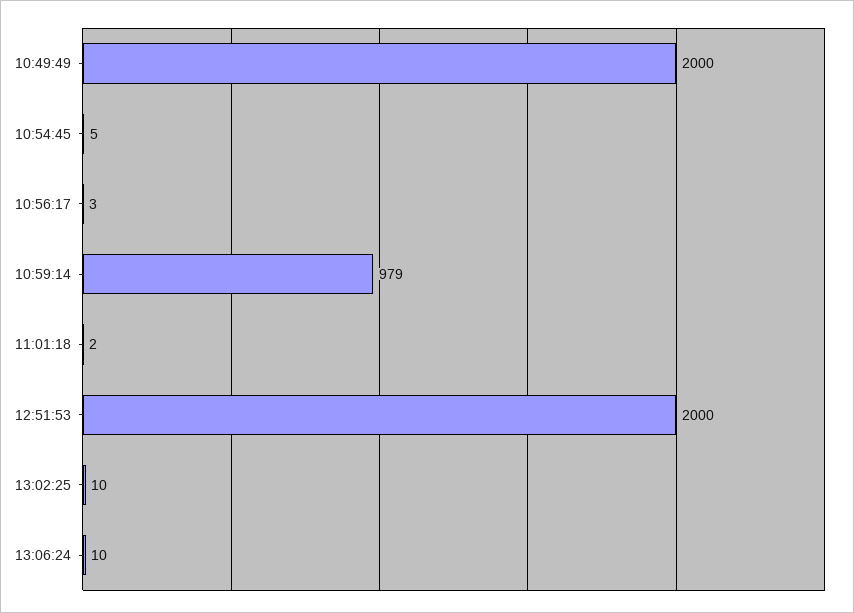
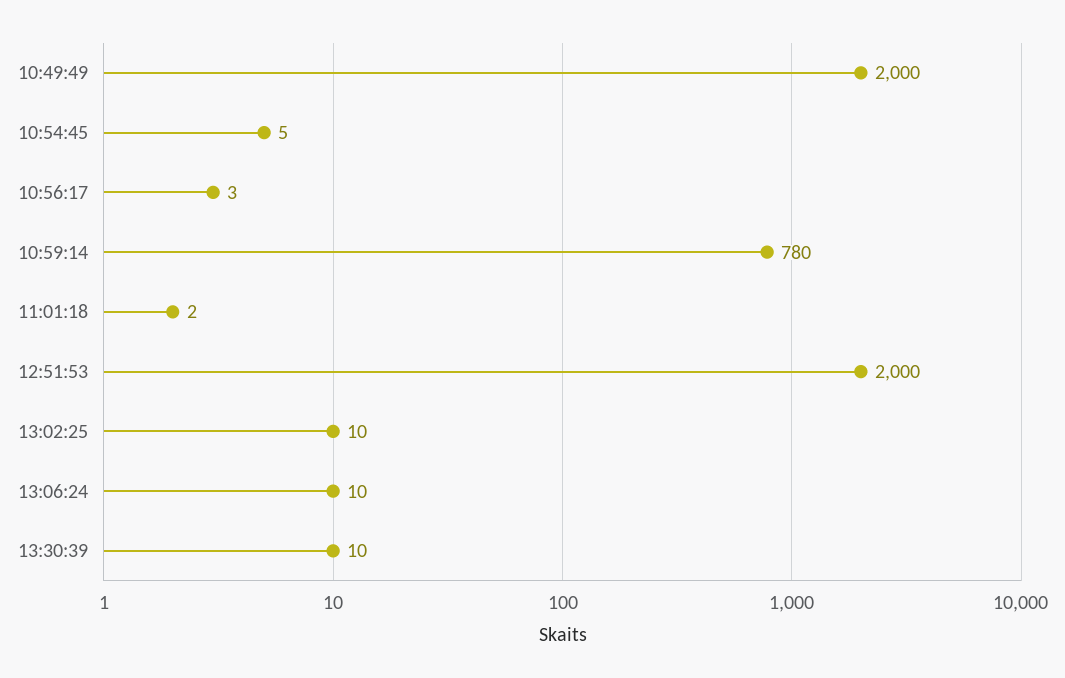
10:59:14: 979 -> 780
13:30:39: none -> 10

